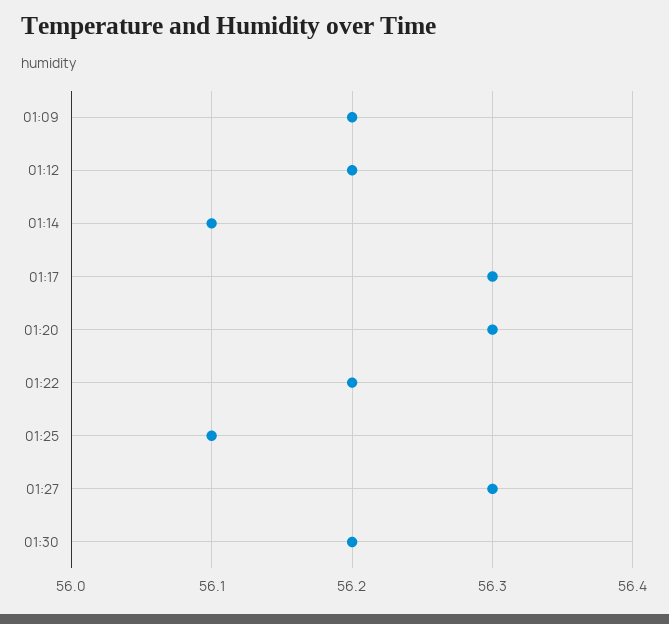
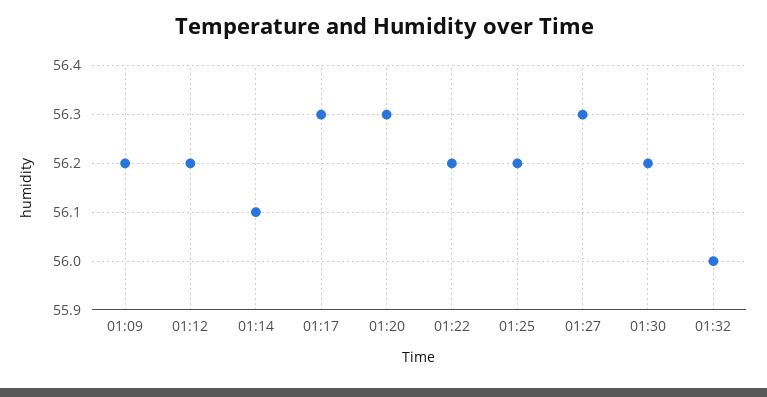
01:25: 56.1 -> 56.2
01:32: none -> 56

